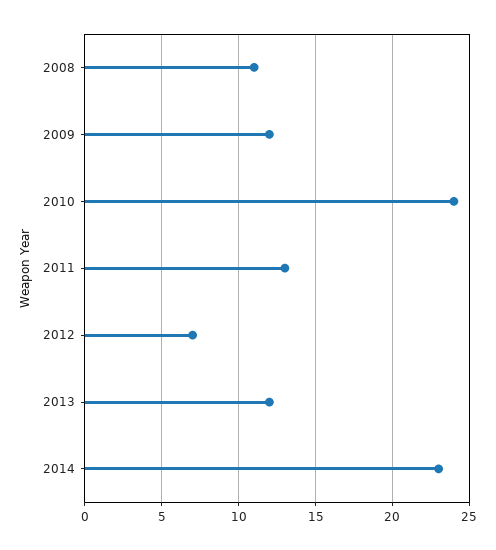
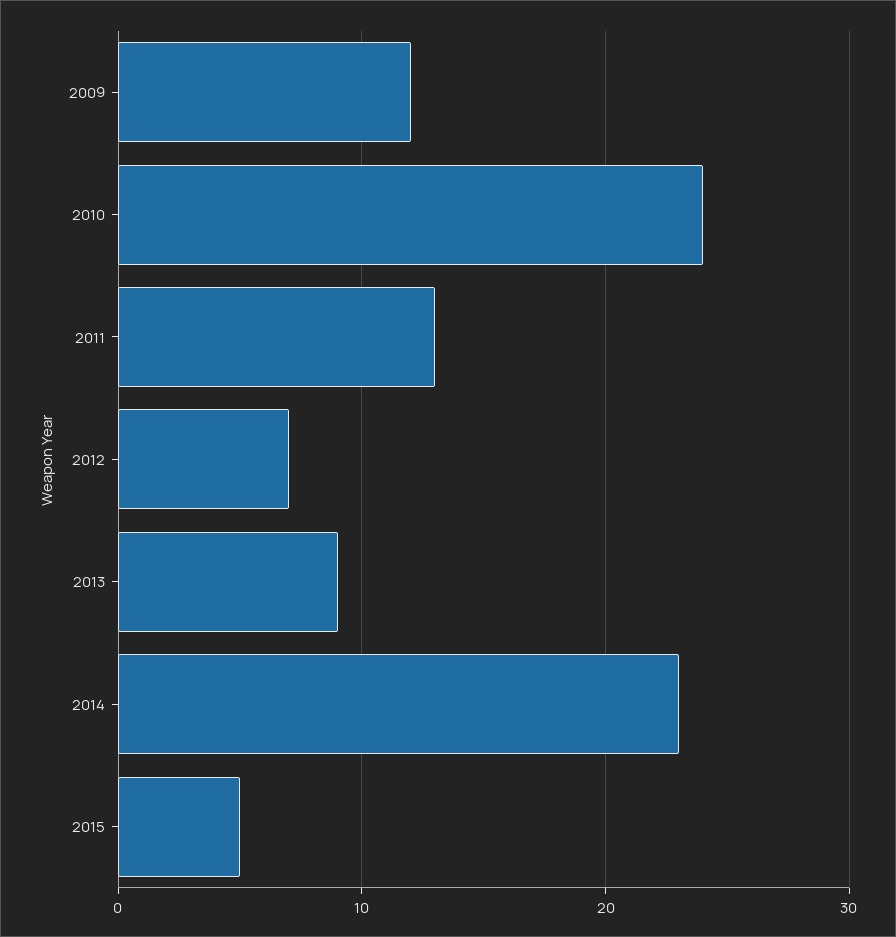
2008: 11 -> none
2013: 12 -> 9
2015: none -> 5

